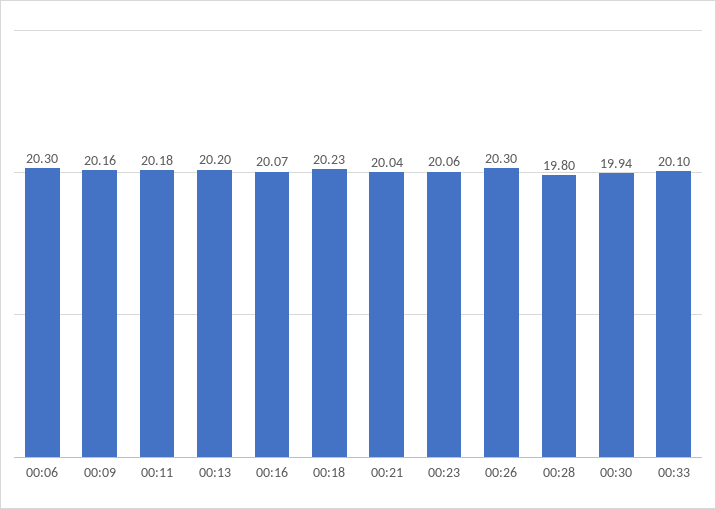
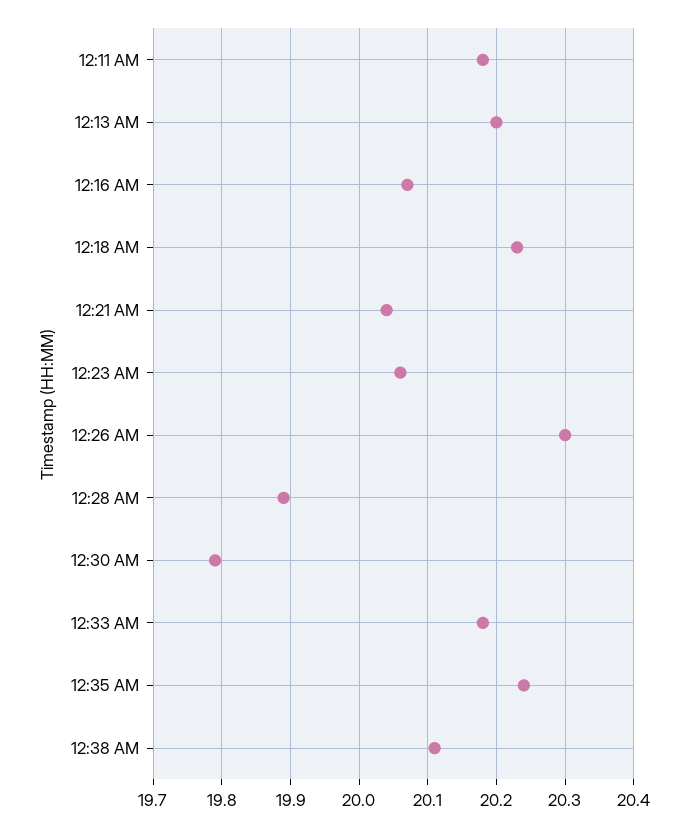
00:06: 20.3 -> none
00:09: 20.16 -> none
00:28: 19.8 -> 19.89
00:30: 19.94 -> 19.79
00:33: 20.1 -> 20.18
12:35 AM: none -> 20.24
12:38 AM: none -> 20.11

